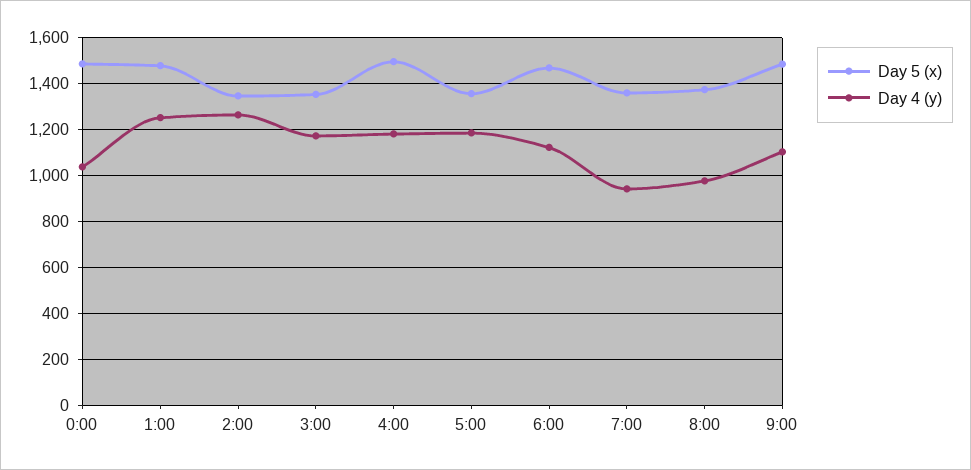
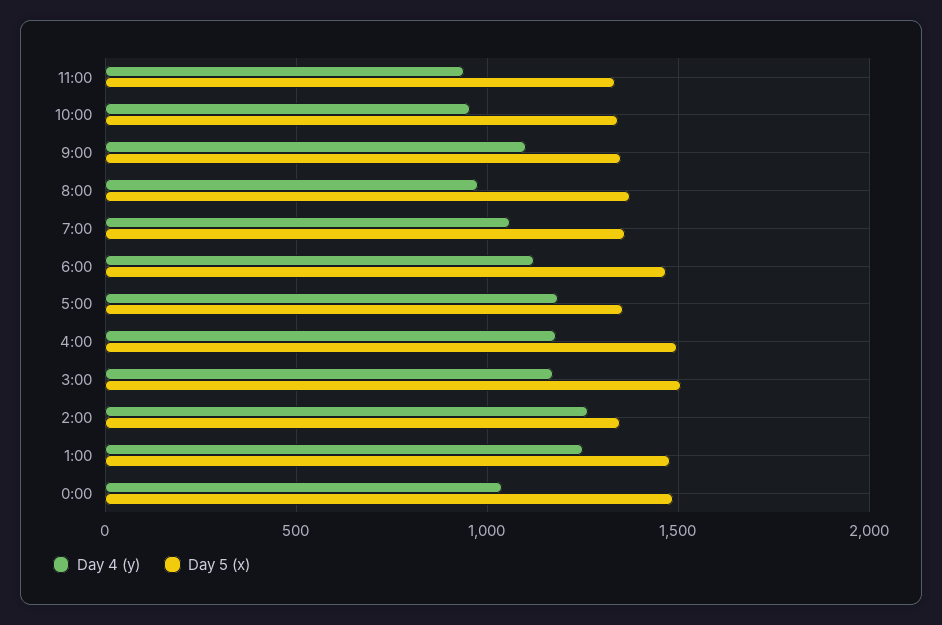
Day 5 (x), 3:00: 1350 -> 1500
Day 4 (y), 7:00: 950 -> 1050
Day 5 (x), 9:00: 1500 -> 1350
Day 4 (y), 11:00: none -> 950
Day 5 (x), 11:00: none -> 1350
Day 4 (y), 10:00: none -> 950
Day 5 (x), 10:00: none -> 1350

